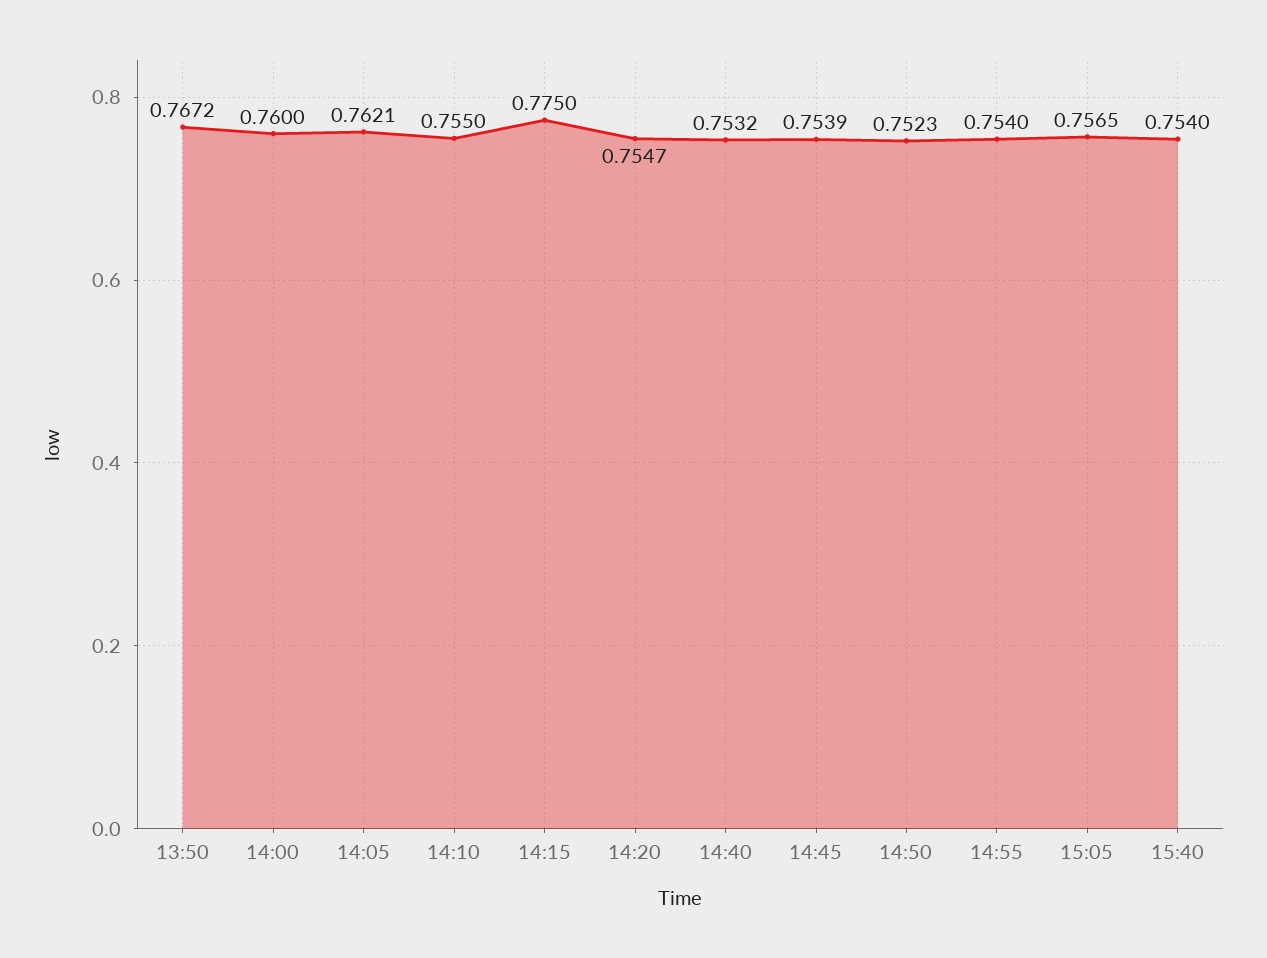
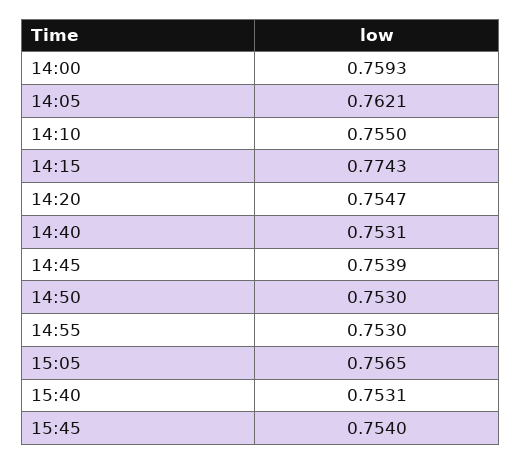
13:50: 0.7672 -> none
14:00: 0.76 -> 0.7593
14:15: 0.775 -> 0.7743
14:40: 0.7532 -> 0.7531
14:50: 0.7523 -> 0.753
14:55: 0.754 -> 0.753
15:40: 0.754 -> 0.7531
15:45: none -> 0.754

